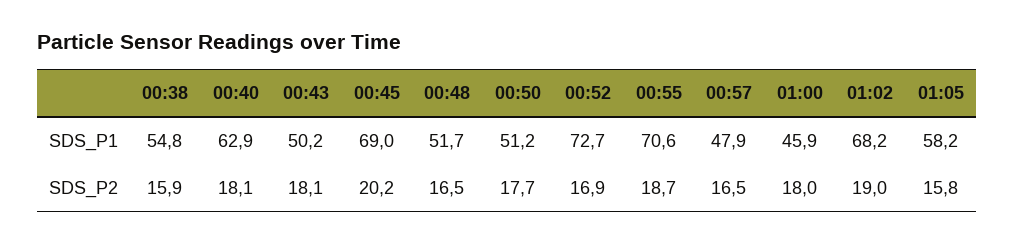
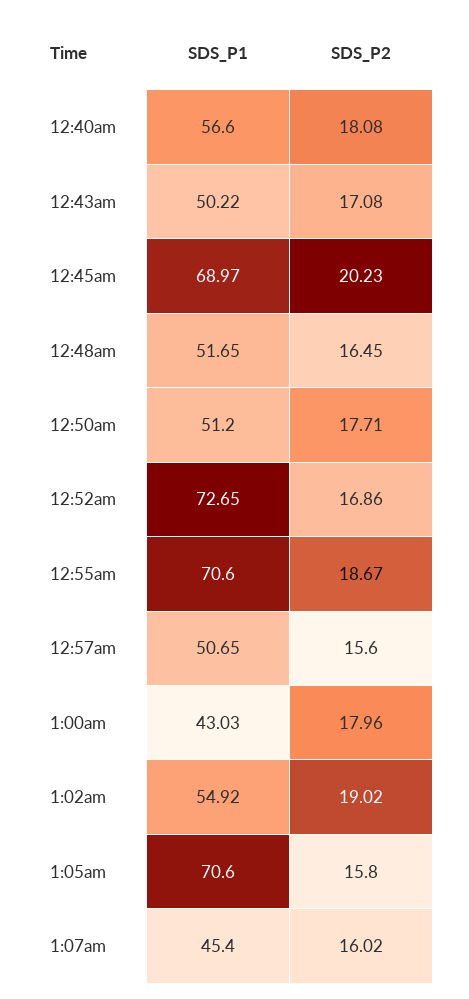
00:38, SDS_P1: 54.8 -> none
00:40, SDS_P1: 62.9 -> 56.6
00:57, SDS_P1: 47.9 -> 50.65
01:00, SDS_P1: 45.9 -> 43.03
01:02, SDS_P1: 68.2 -> 54.92
01:05, SDS_P1: 58.2 -> 70.6
00:38, SDS_P2: 15.9 -> none
00:43, SDS_P2: 18.1 -> 17.08
00:57, SDS_P2: 16.5 -> 15.6
1:07am, SDS_P1: none -> 45.4
1:07am, SDS_P2: none -> 16.02

